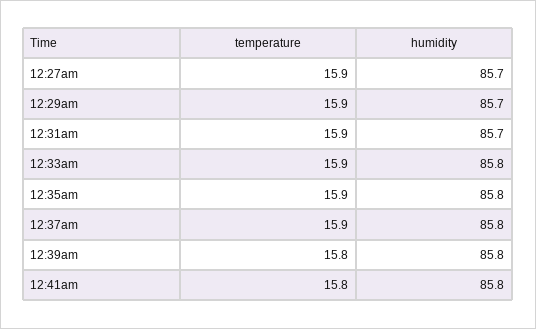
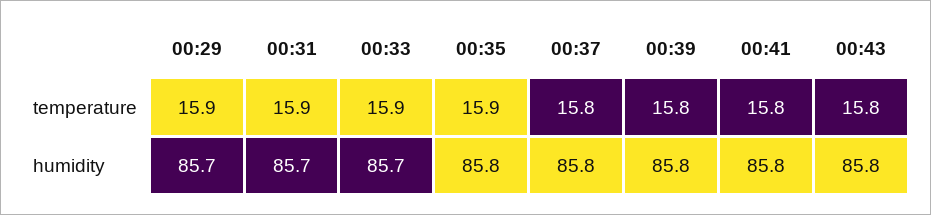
temperature, 12:27am: 15.9 -> none
humidity, 12:27am: 85.7 -> none
humidity, 12:33am: 85.8 -> 85.7
temperature, 12:37am: 15.9 -> 15.8
temperature, 00:43: none -> 15.8
humidity, 00:43: none -> 85.8

